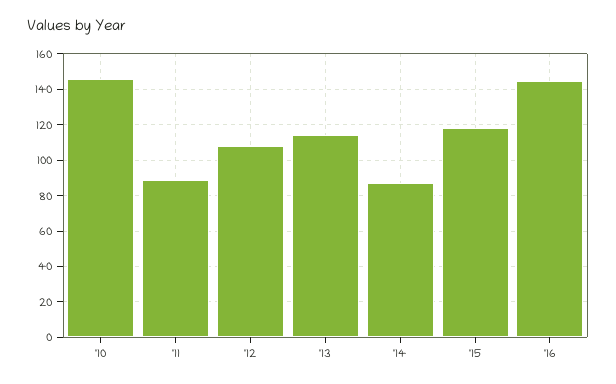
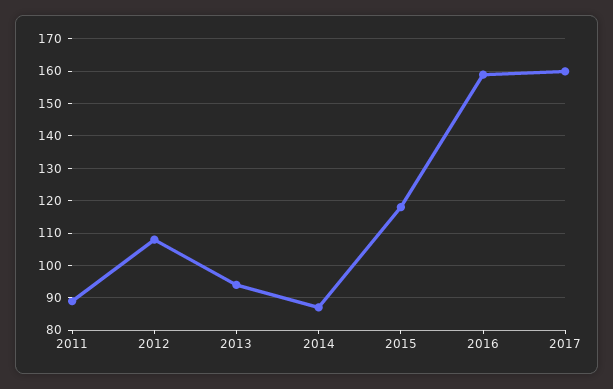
'10: 145 -> none
'13: 115 -> 95
'16: 145 -> 160
2017: none -> 160

